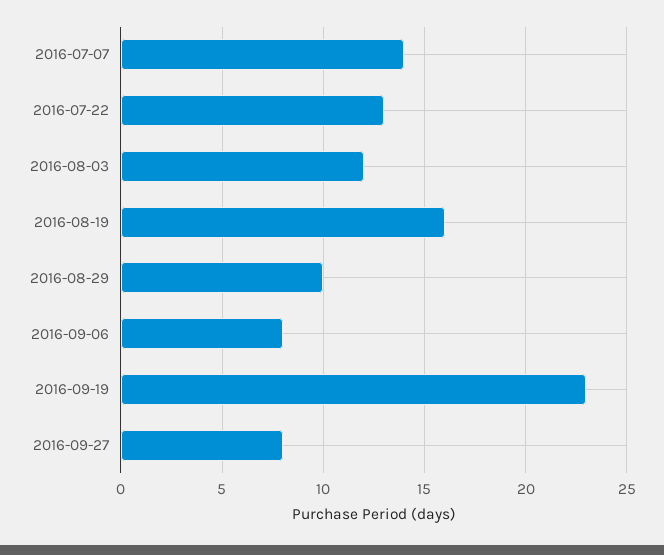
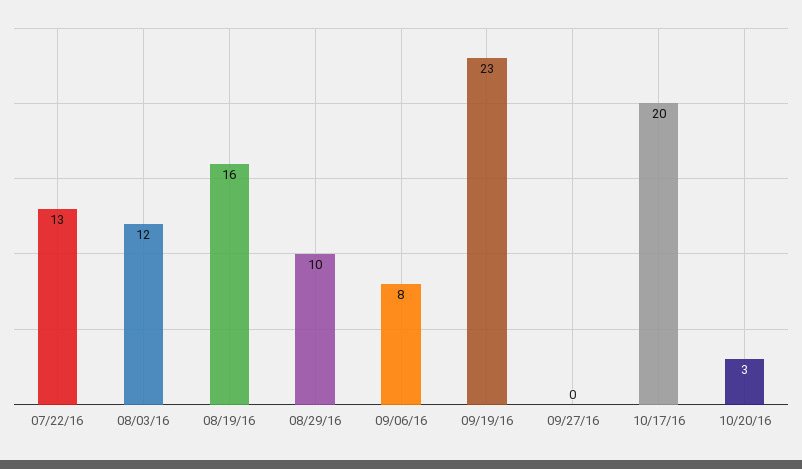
2016-07-07: 14 -> none
2016-09-27: 8 -> 0
10/17/16: none -> 20
10/20/16: none -> 3

